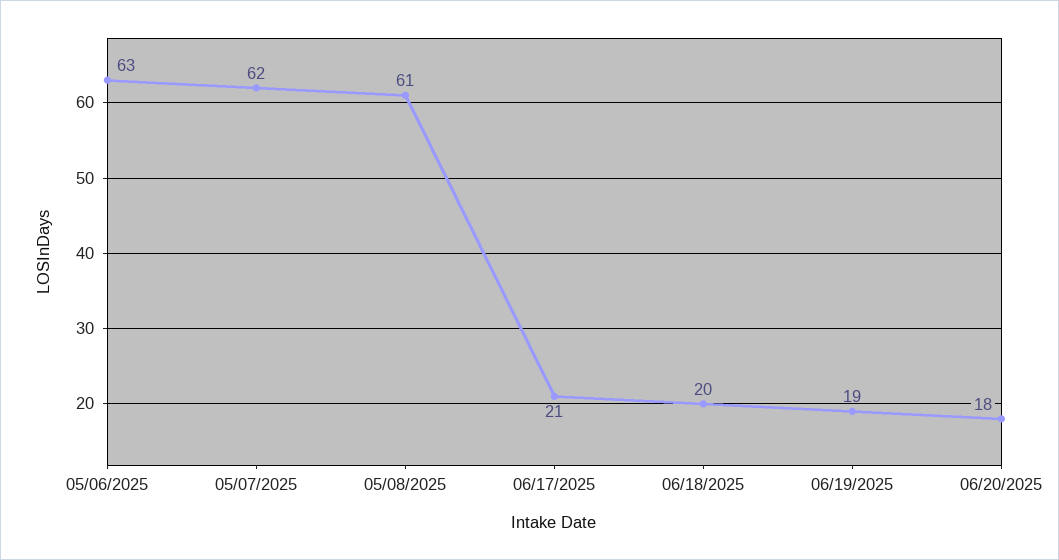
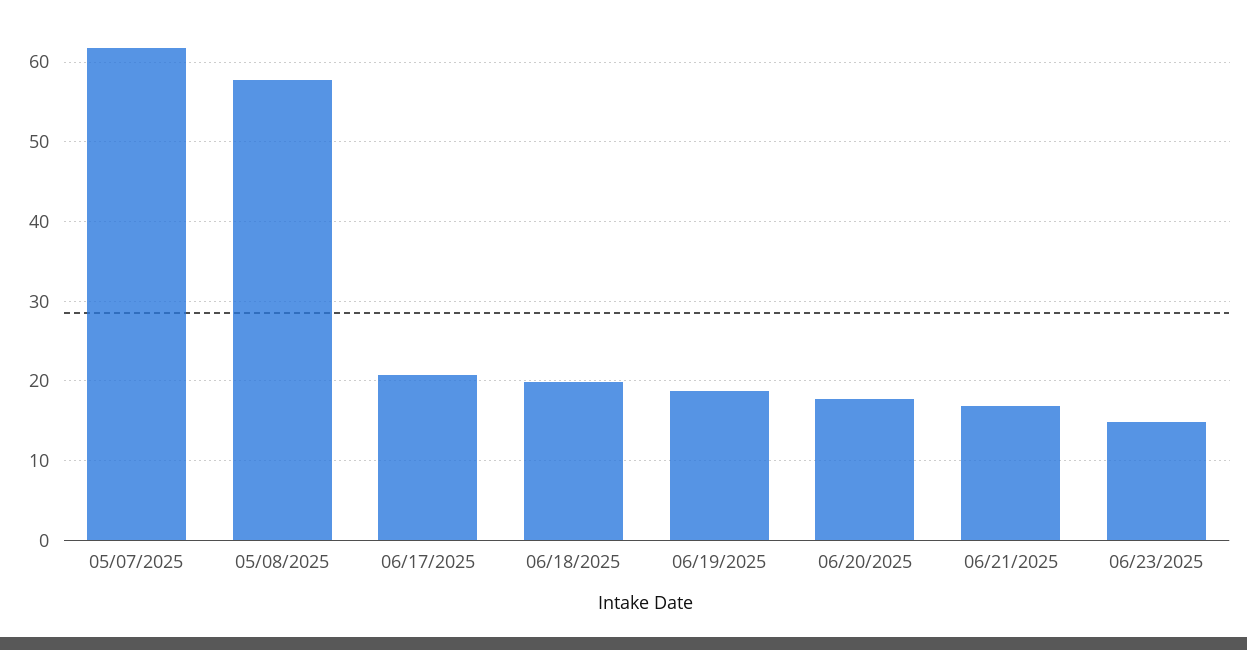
05/06/2025: 63 -> none
05/08/2025: 61 -> 58
06/21/2025: none -> 17
06/23/2025: none -> 15

